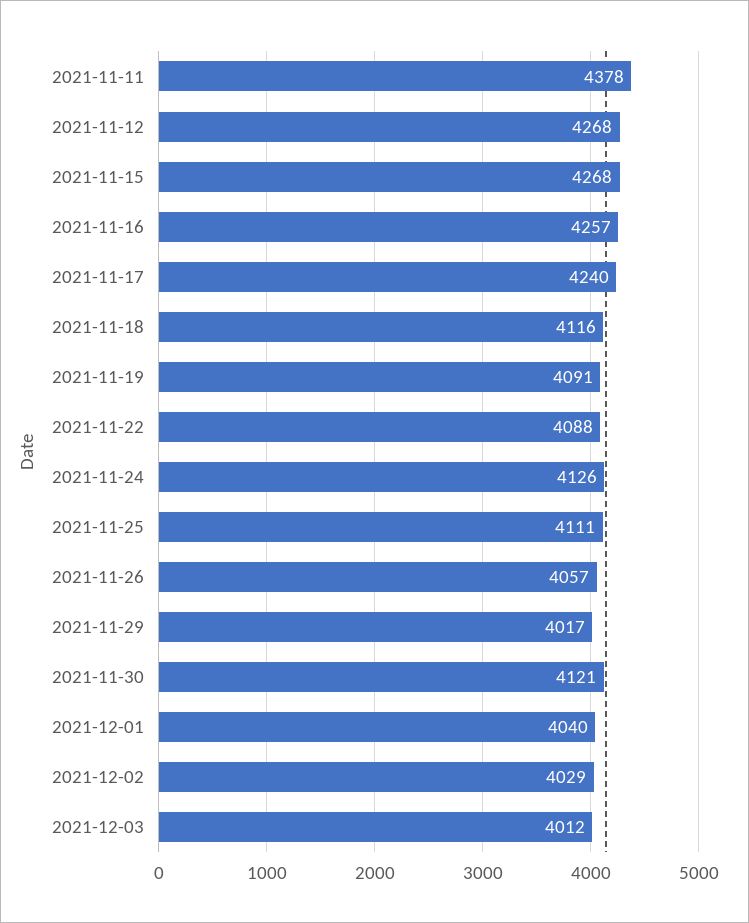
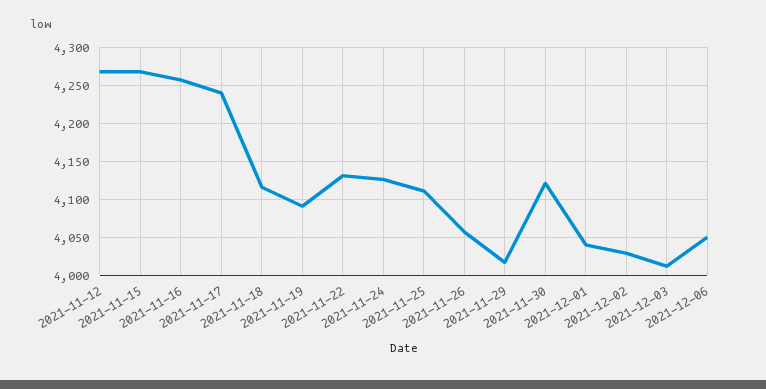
2021-11-11: 4378 -> none
2021-11-22: 4088 -> 4130
2021-12-06: none -> 4050

